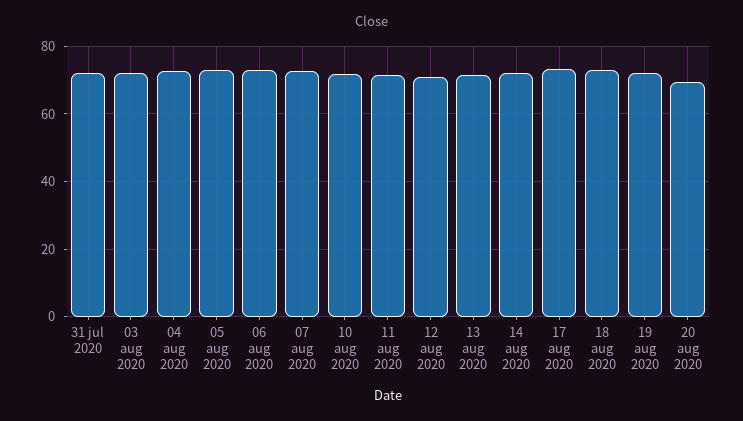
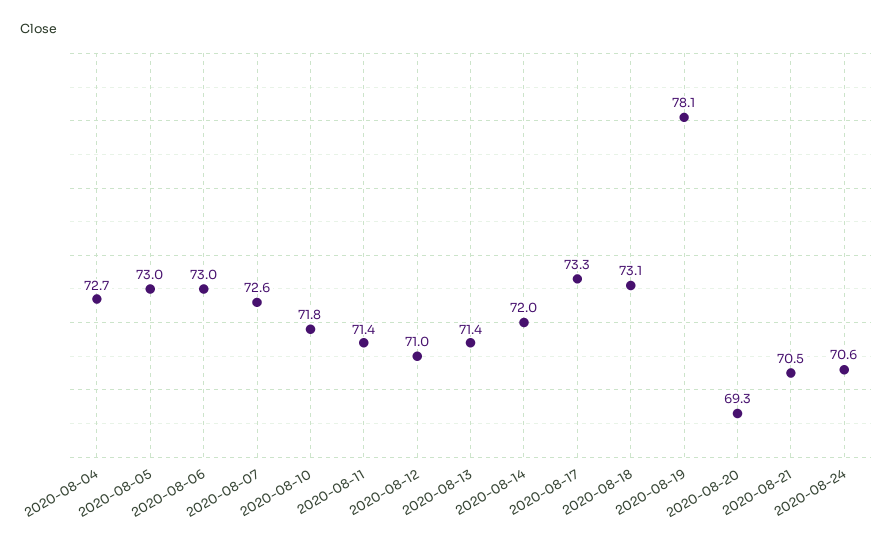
31 jul 2020: 72 -> none
03 aug 2020: 72 -> none
19 aug 2020: 72 -> 78.1
2020-08-21: none -> 70.5
2020-08-24: none -> 70.6

